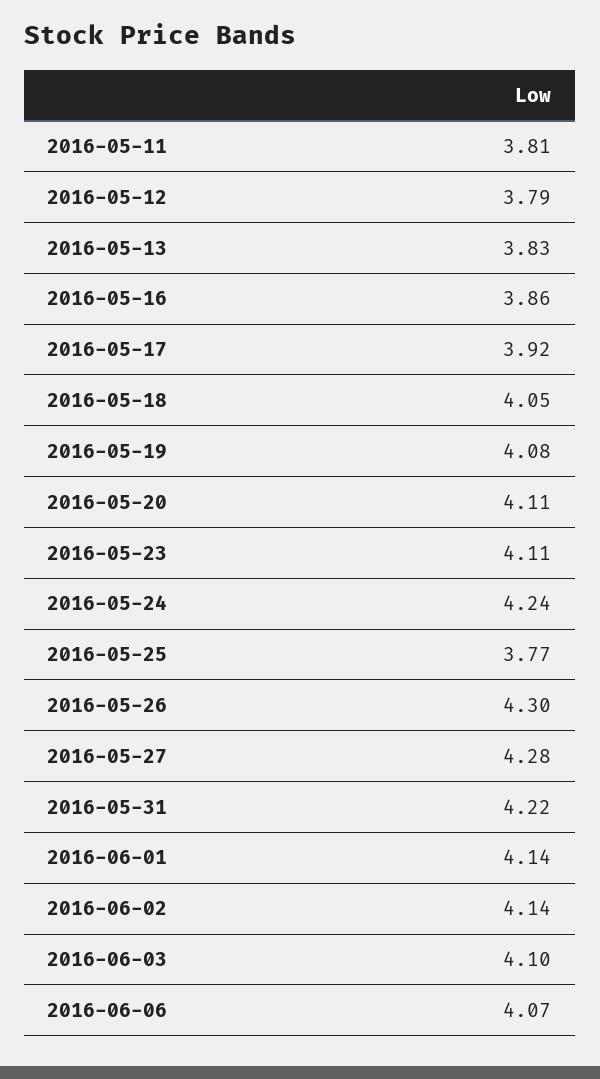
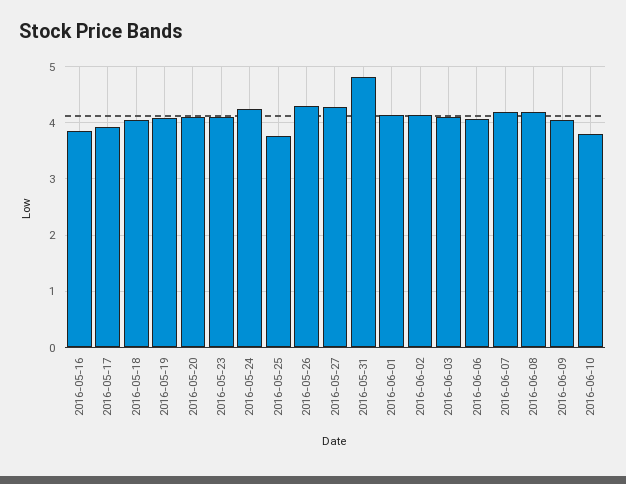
2016-05-11: 3.81 -> none
2016-05-12: 3.79 -> none
2016-05-13: 3.83 -> none
2016-05-31: 4.22 -> 4.8
2016-06-07: none -> 4.2
2016-06-08: none -> 4.2
2016-06-09: none -> 4
2016-06-10: none -> 3.8

